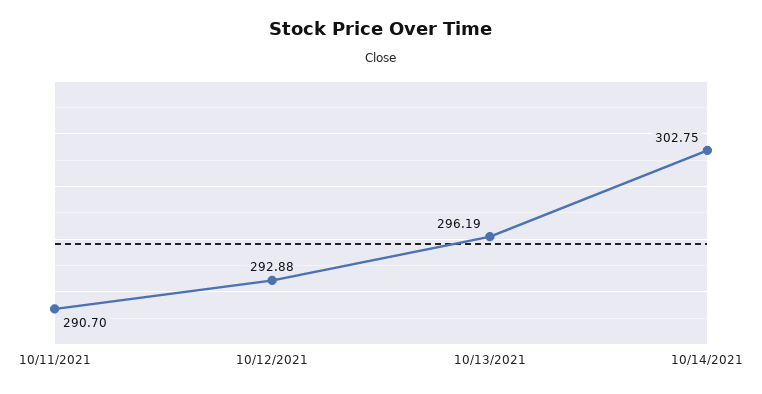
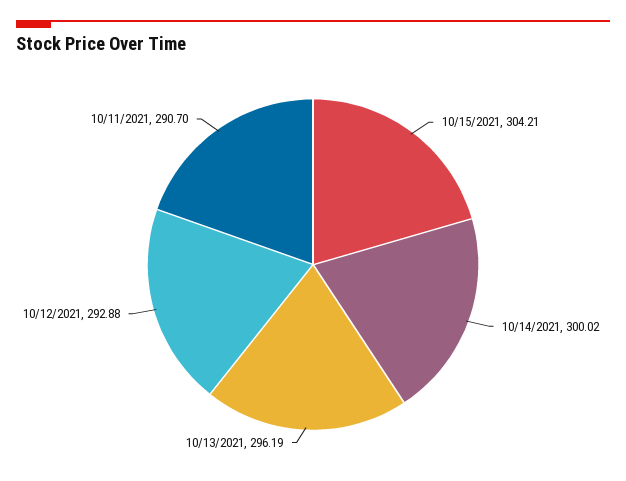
10/14/2021: 302.75 -> 300.02
10/15/2021: none -> 304.21

